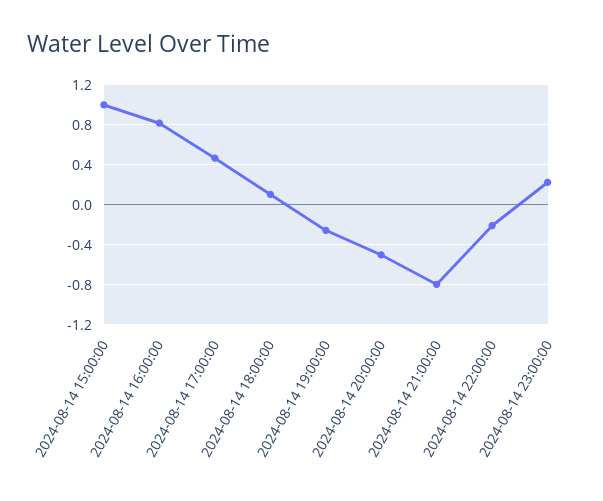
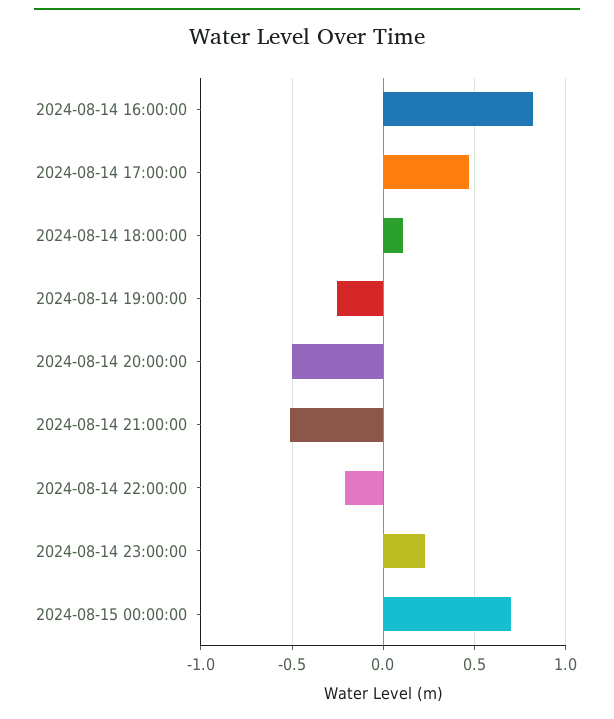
2024-08-14 15:00:00: 1 -> none
2024-08-14 21:00:00: -0.8 -> -0.5
2024-08-15 00:00:00: none -> 0.7

